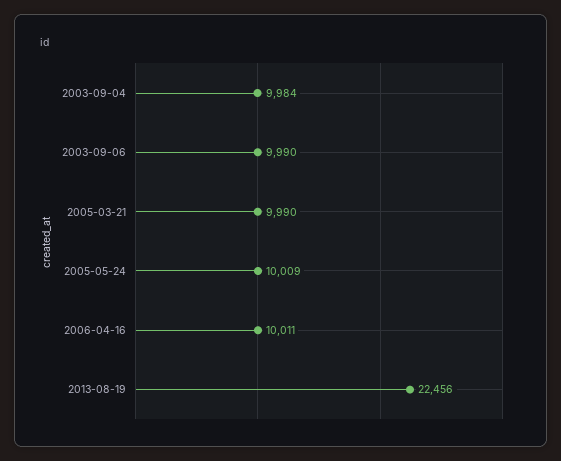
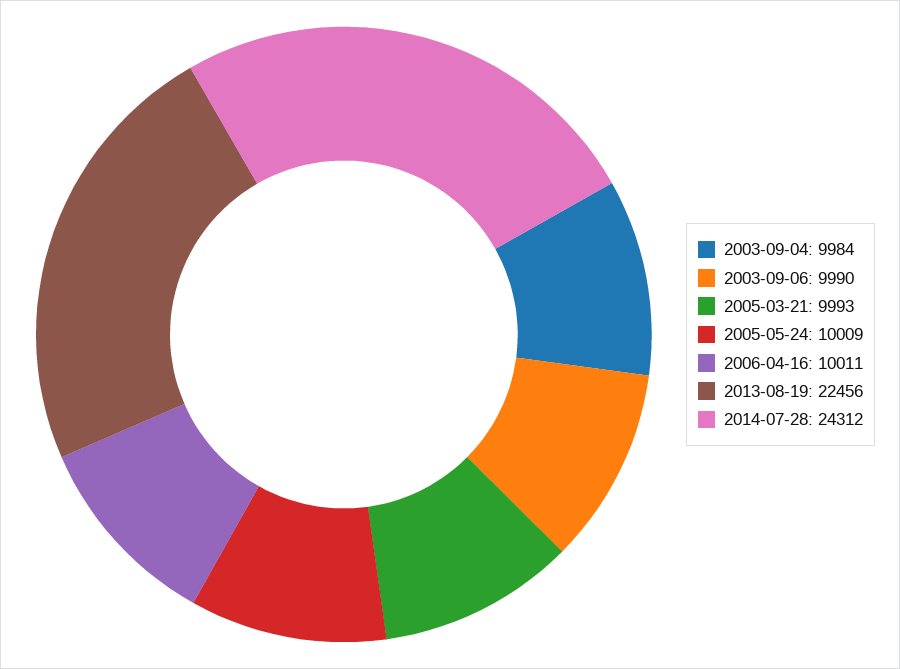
2005-03-21: 9990 -> 9993
2014-07-28: none -> 24312

